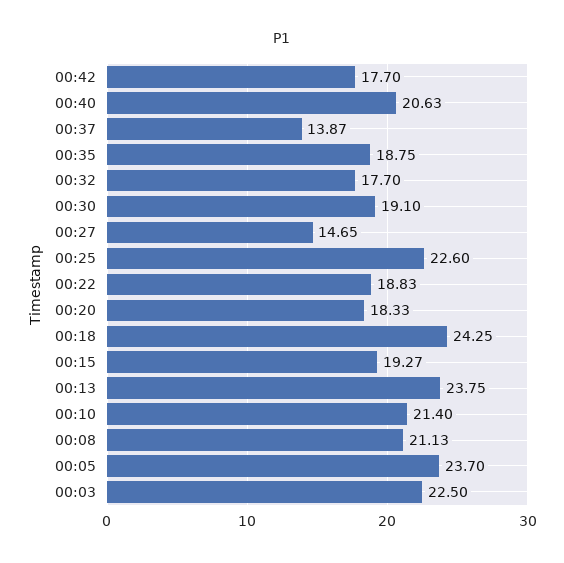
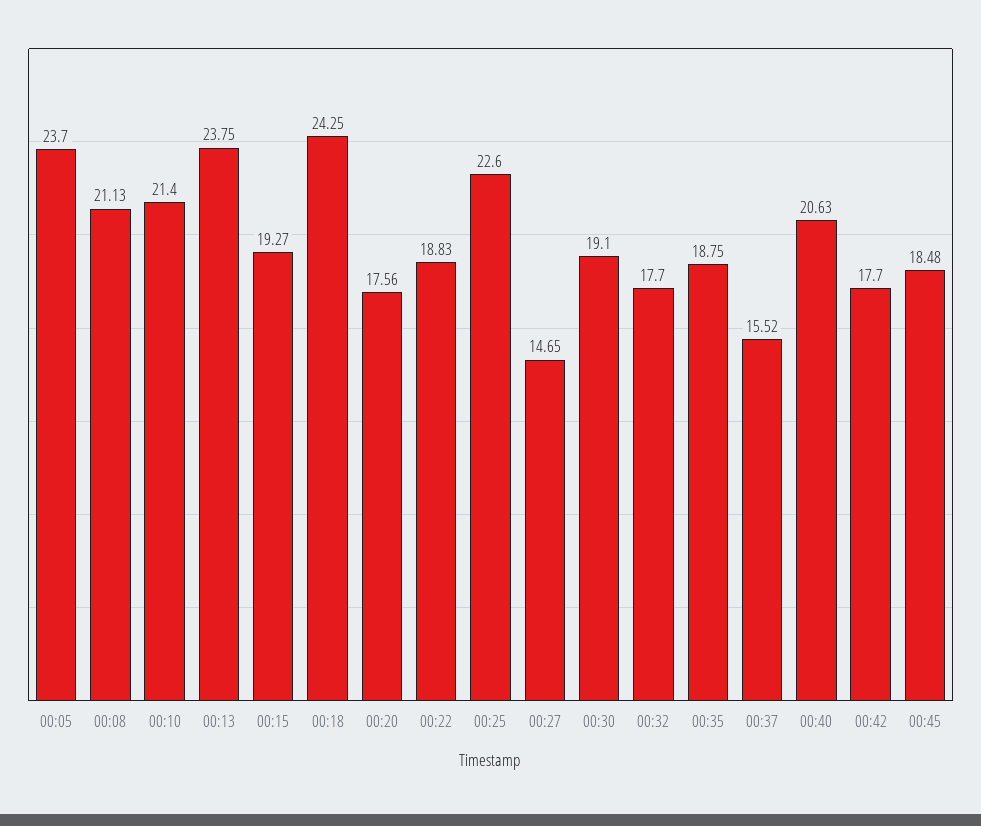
00:37: 13.87 -> 15.52
00:20: 18.33 -> 17.56
00:03: 22.5 -> none
00:45: none -> 18.48

